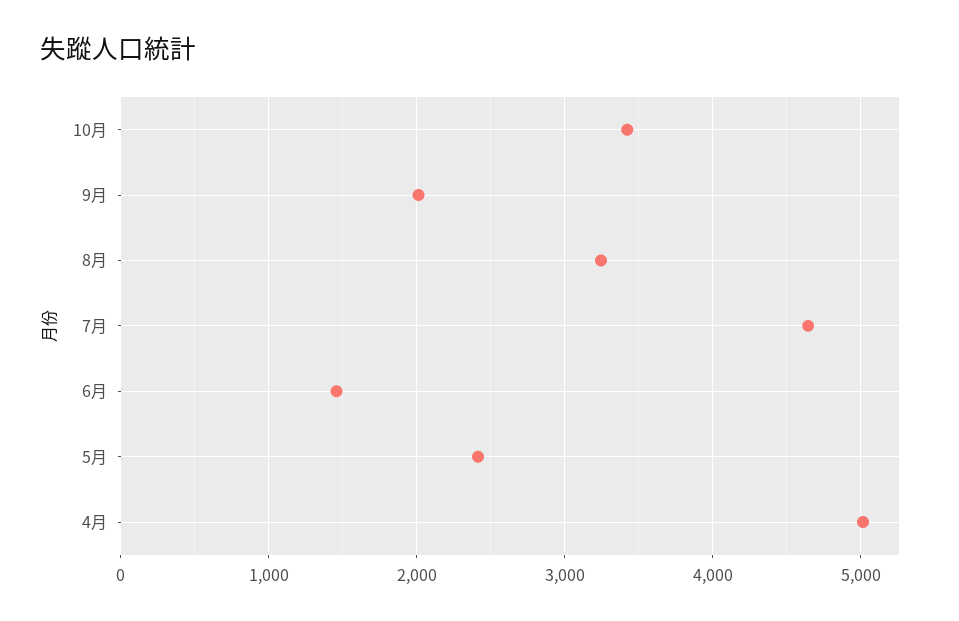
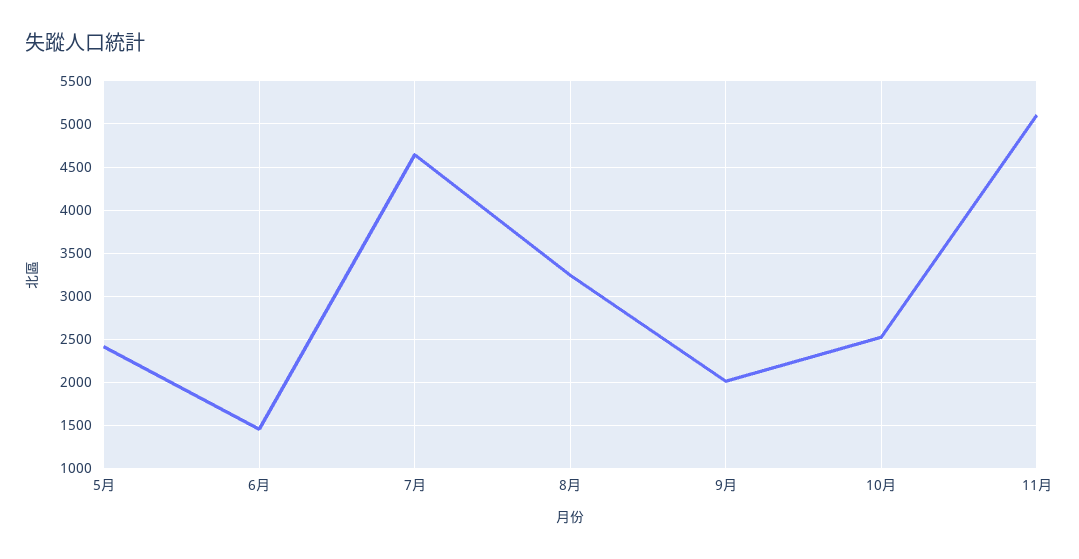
10月: 3400 -> 2500
4月: 5000 -> none
11月: none -> 5100

